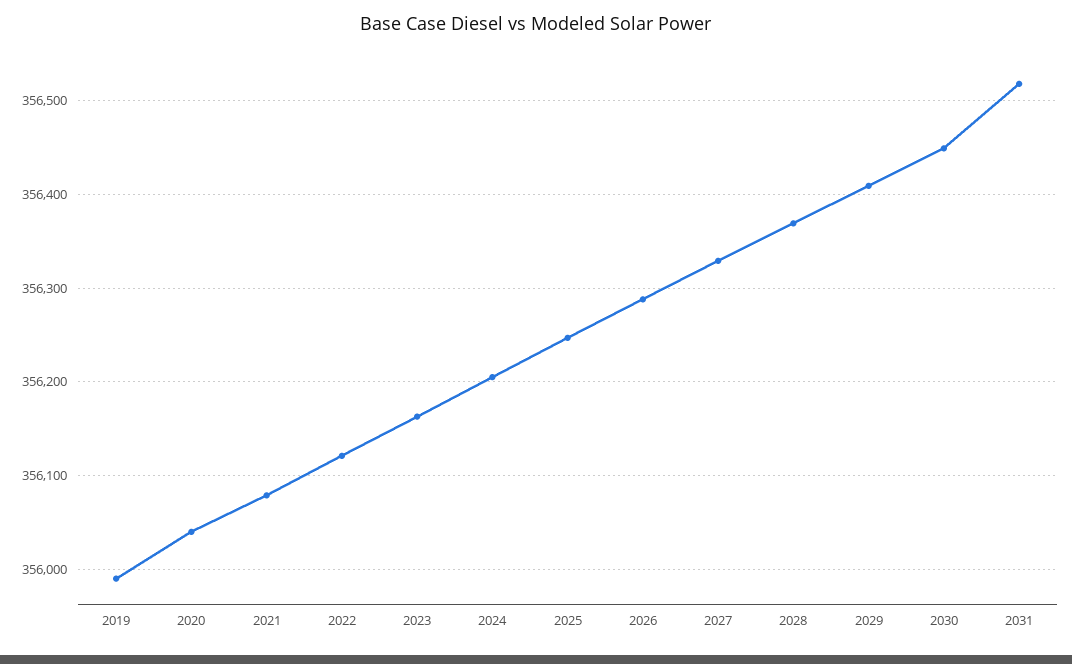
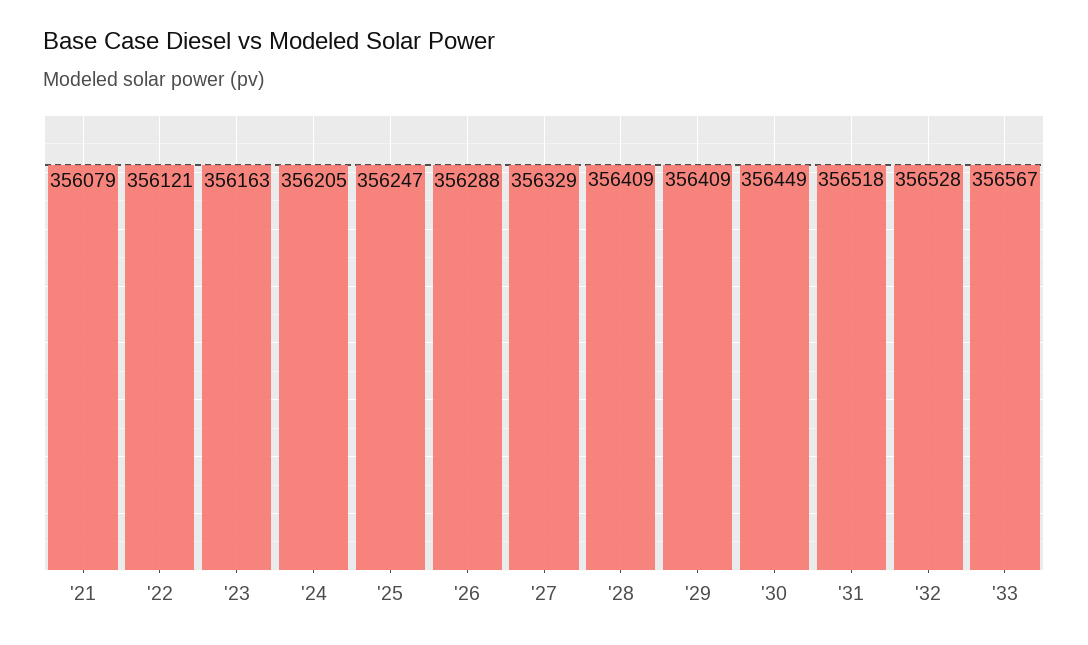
2019: 355990 -> none
2020: 356040 -> none
2028: 356370 -> 356409
'32: none -> 356528
'33: none -> 356567

